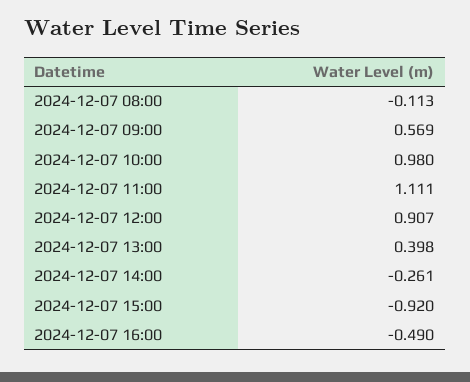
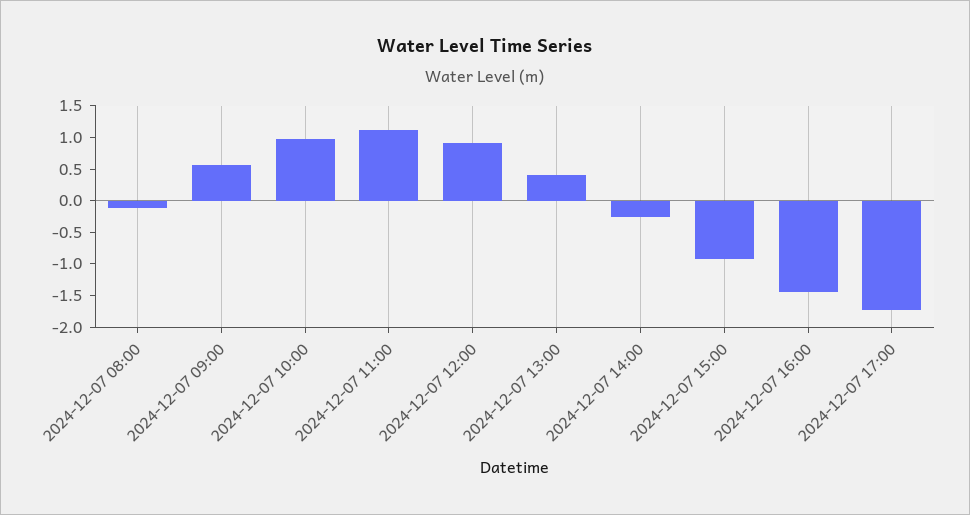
2024-12-07 16:00: -0.49 -> -1.5
2024-12-07 17:00: none -> -1.75

